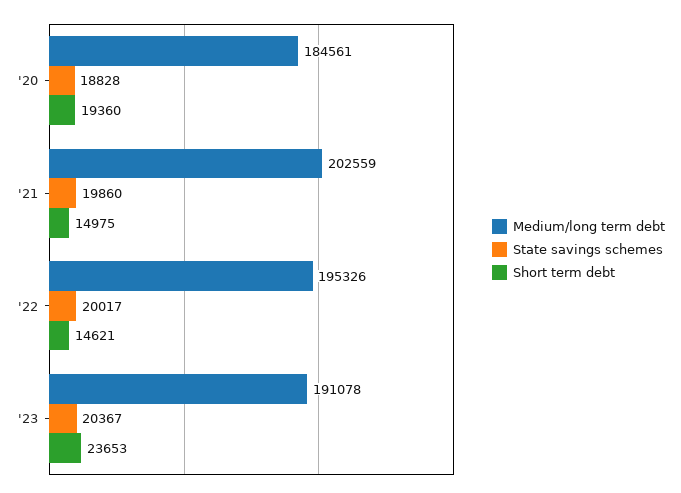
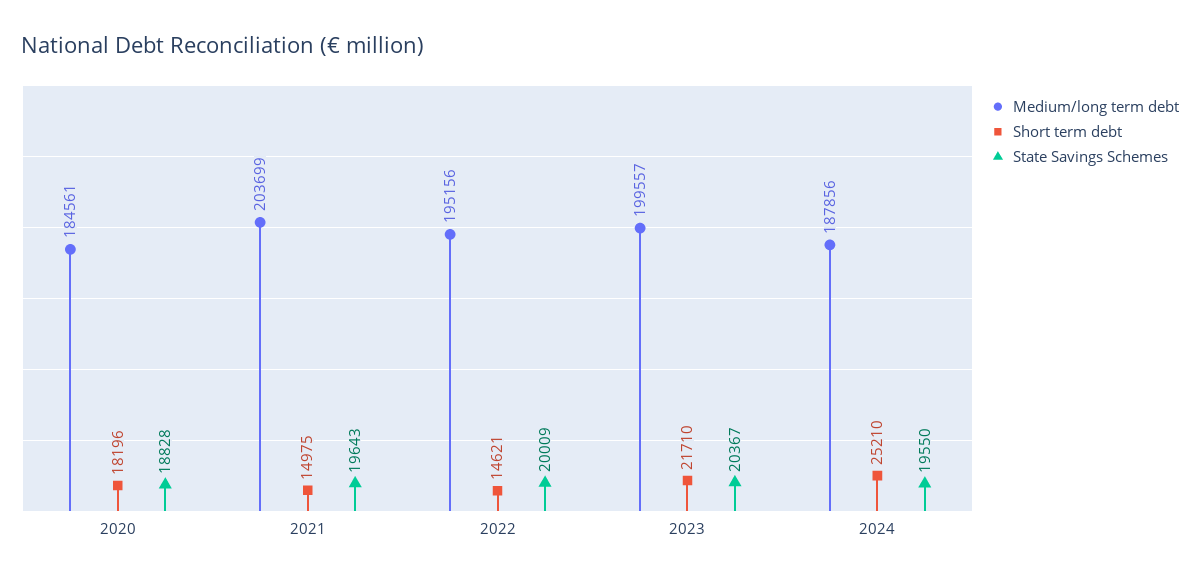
Short term debt, '20: 19360 -> 18196
Medium/long term debt, '21: 202559 -> 203699
State savings schemes, '21: 19860 -> 19643
Medium/long term debt, '22: 195326 -> 195156
State savings schemes, '22: 20017 -> 20009
Medium/long term debt, '23: 191078 -> 199557
Short term debt, '23: 23653 -> 21710
Medium/long term debt, 2024: none -> 187856
Short term debt, 2024: none -> 25210
State savings schemes, 2024: none -> 19550

